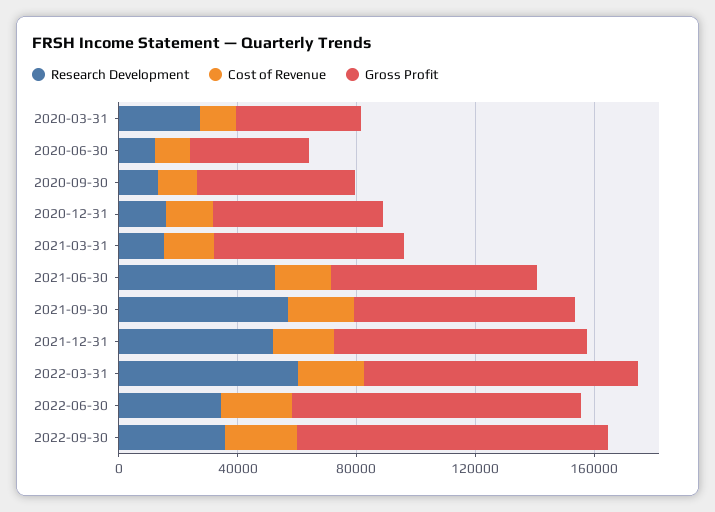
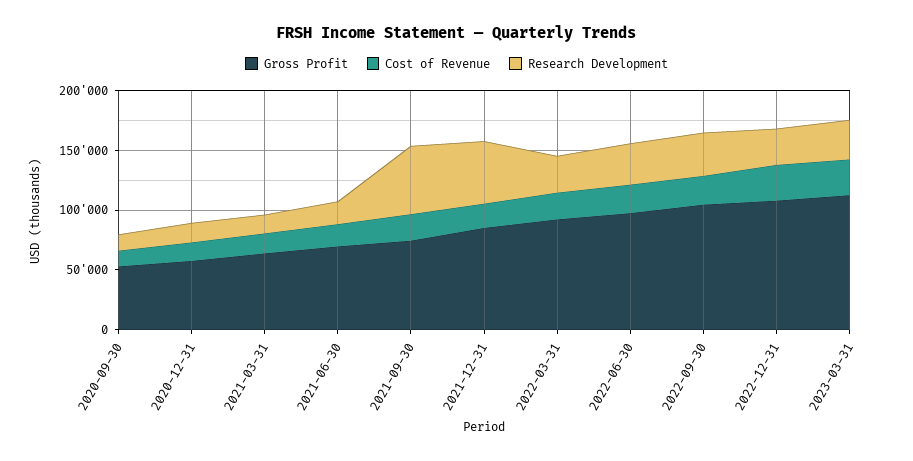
Research Development, 2020-03-31: 30000 -> none
Cost of Revenue, 2020-03-31: 10000 -> none
Gross Profit, 2020-03-31: 40000 -> none
Research Development, 2020-06-30: 10000 -> none
Cost of Revenue, 2020-06-30: 10000 -> none
Gross Profit, 2020-06-30: 40000 -> none
Research Development, 2021-06-30: 50000 -> 20000
Research Development, 2022-03-31: 60000 -> 30000
Gross Profit, 2022-12-31: none -> 110000
Cost of Revenue, 2022-12-31: none -> 30000
Research Development, 2022-12-31: none -> 30000
Gross Profit, 2023-03-31: none -> 110000
Cost of Revenue, 2023-03-31: none -> 30000
Research Development, 2023-03-31: none -> 30000

